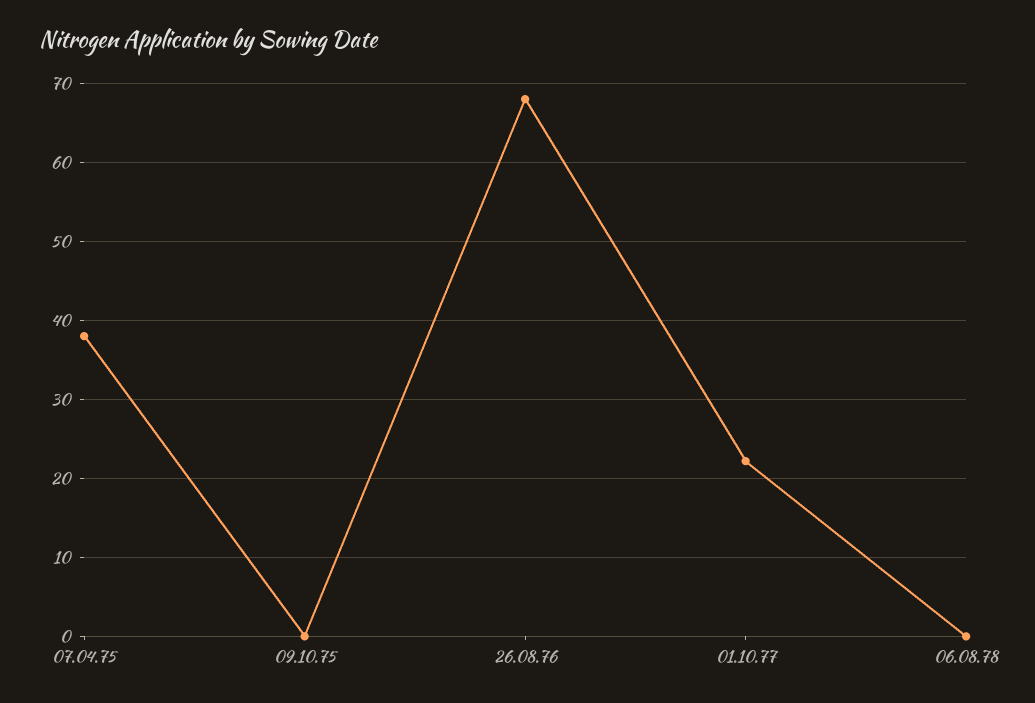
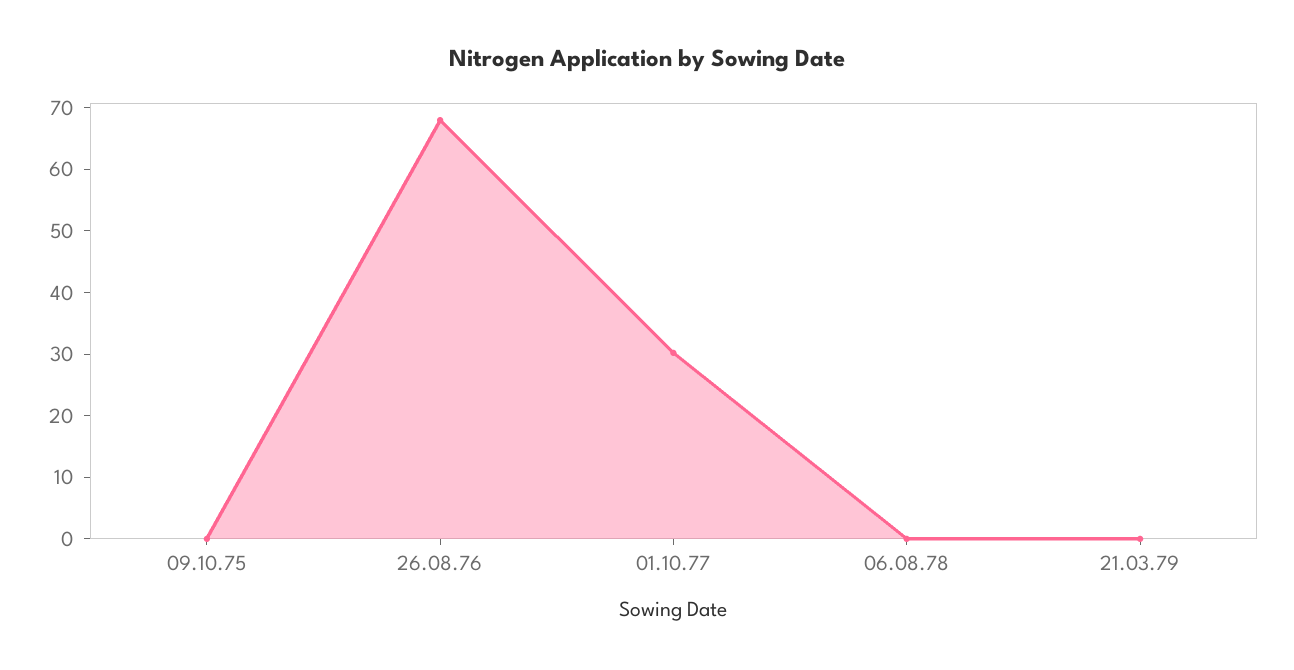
07.04.75: 38 -> none
01.10.77: 22 -> 30
21.03.79: none -> 0

